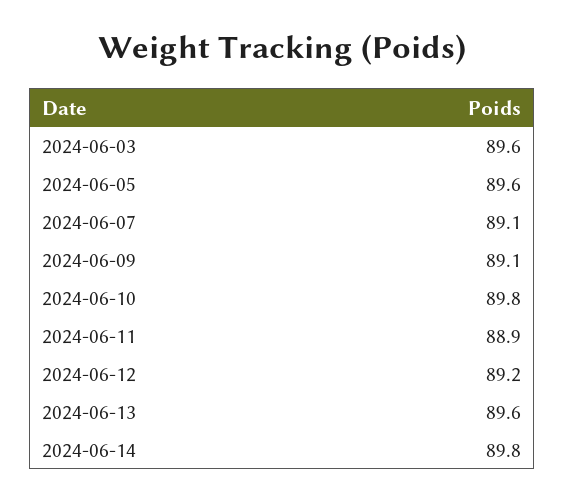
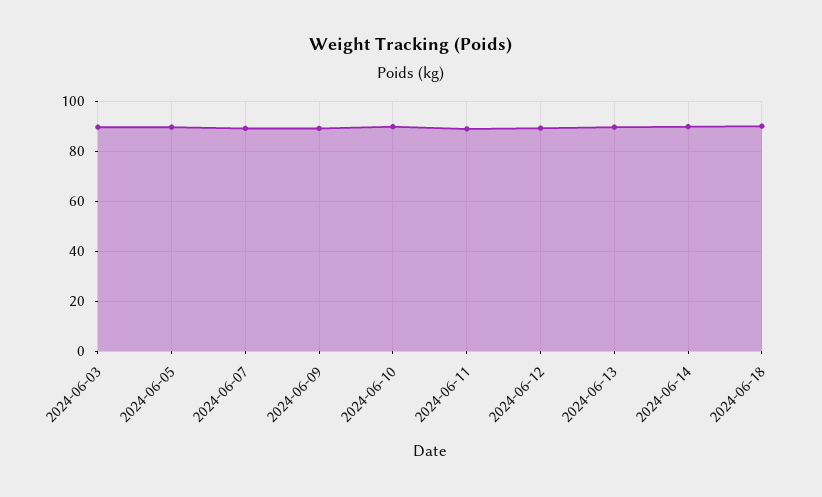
2024-06-18: none -> 90

